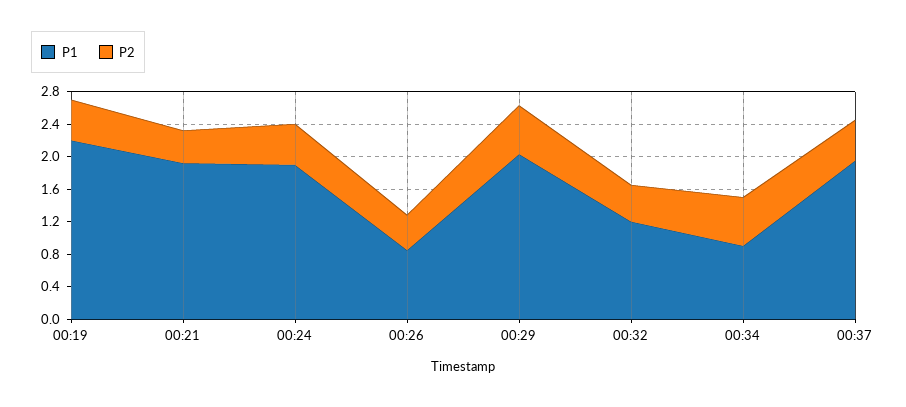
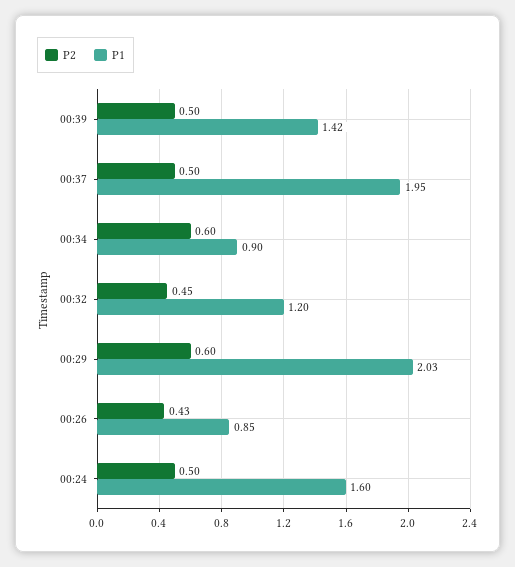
P1, 00:19: 2.2 -> none
P2, 00:19: 0.5 -> none
P1, 00:21: 1.9 -> none
P2, 00:21: 0.4 -> none
P1, 00:24: 1.9 -> 1.6
P2, 00:39: none -> 0.5
P1, 00:39: none -> 1.42

